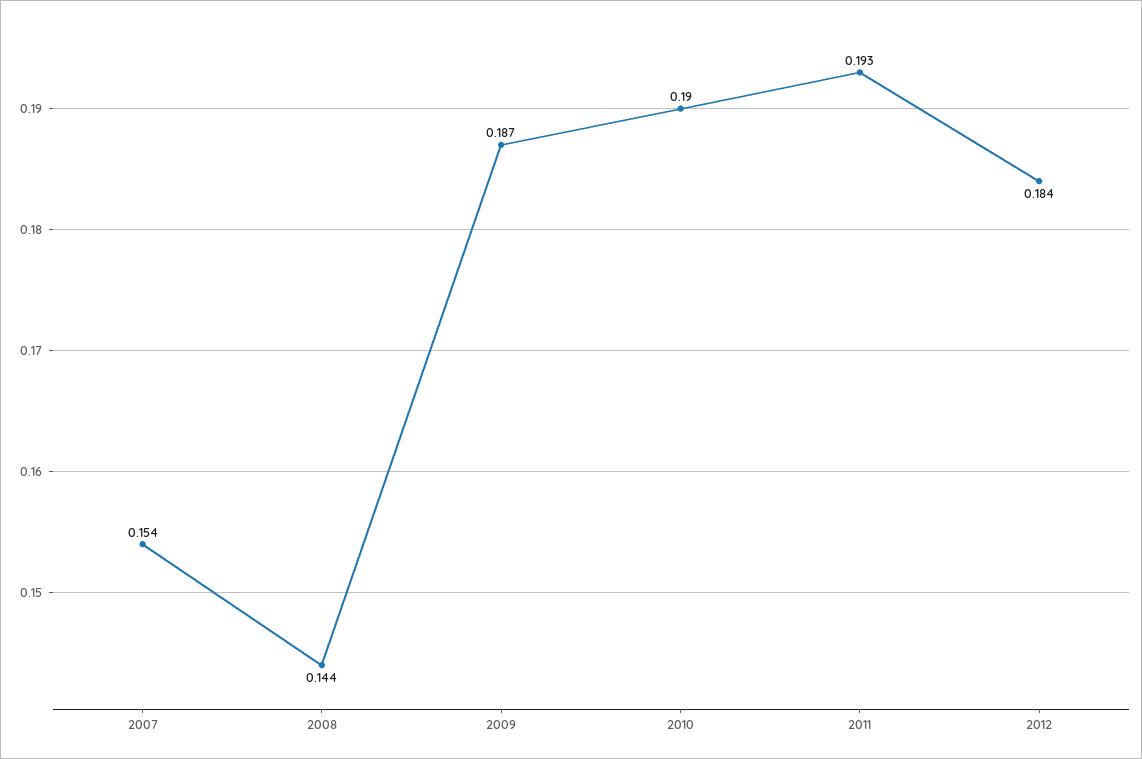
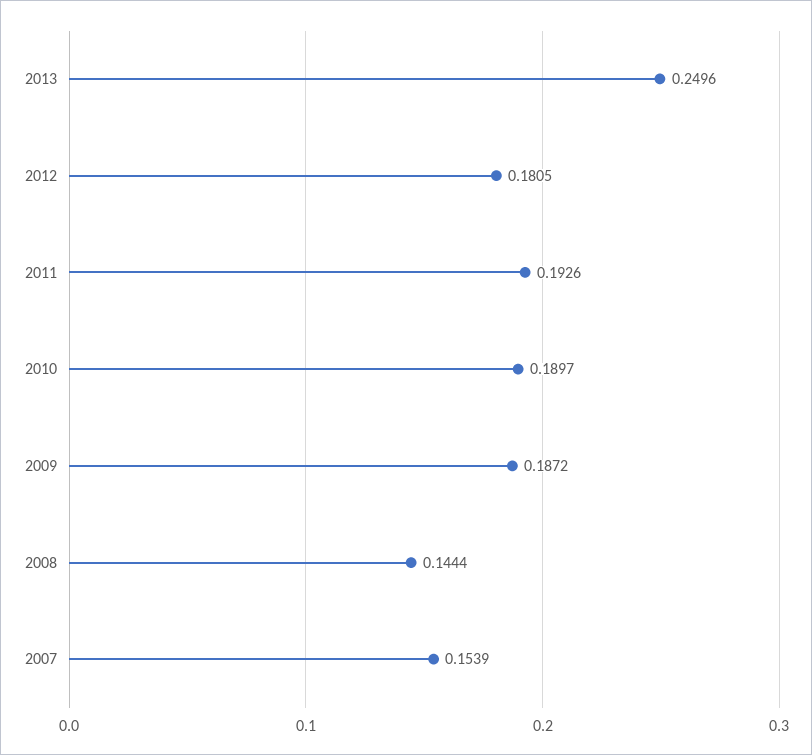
2012: 0.184 -> 0.1805
2013: none -> 0.2496

